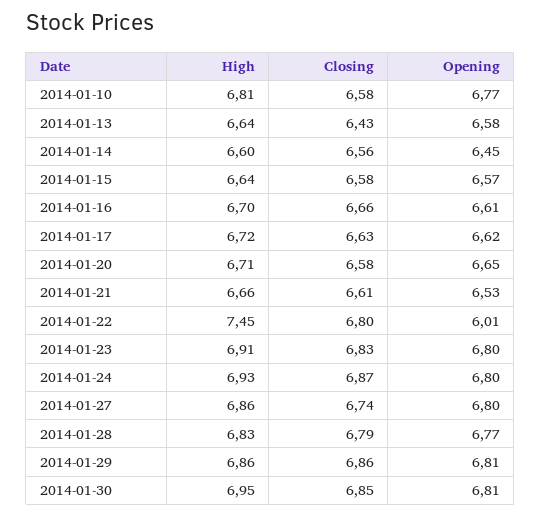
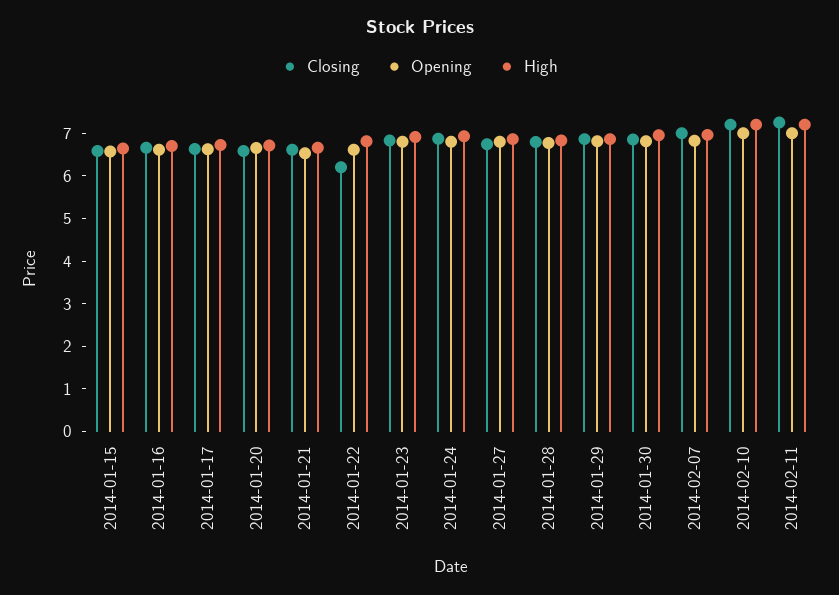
High, 2014-01-10: 6.81 -> none
Closing, 2014-01-10: 6.58 -> none
Opening, 2014-01-10: 6.77 -> none
High, 2014-01-13: 6.64 -> none
Closing, 2014-01-13: 6.43 -> none
Opening, 2014-01-13: 6.58 -> none
High, 2014-01-14: 6.6 -> none
Closing, 2014-01-14: 6.56 -> none
Opening, 2014-01-14: 6.45 -> none
High, 2014-01-22: 7.45 -> 6.8
Closing, 2014-01-22: 6.8 -> 6.2
Opening, 2014-01-22: 6.01 -> 6.6
Closing, 2014-02-07: none -> 7
Opening, 2014-02-07: none -> 6.8
High, 2014-02-07: none -> 7
Closing, 2014-02-10: none -> 7.2
Opening, 2014-02-10: none -> 7
High, 2014-02-10: none -> 7.2
Closing, 2014-02-11: none -> 7.2
Opening, 2014-02-11: none -> 7
High, 2014-02-11: none -> 7.2

